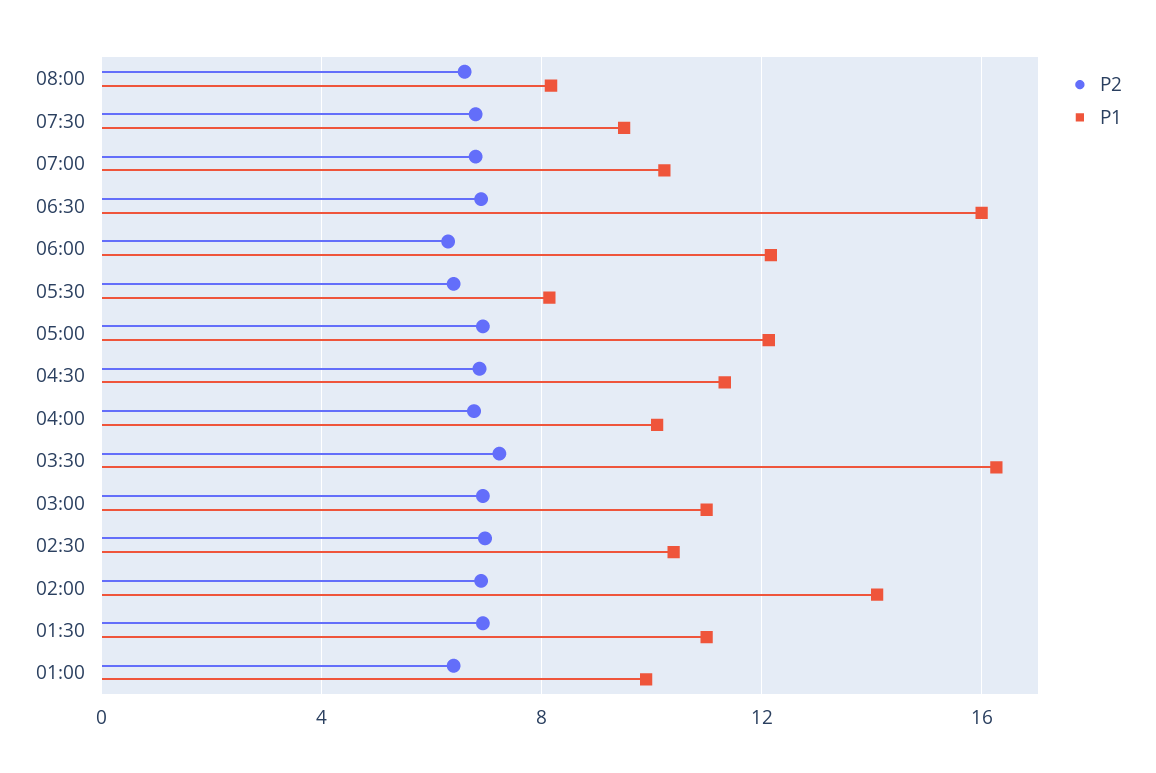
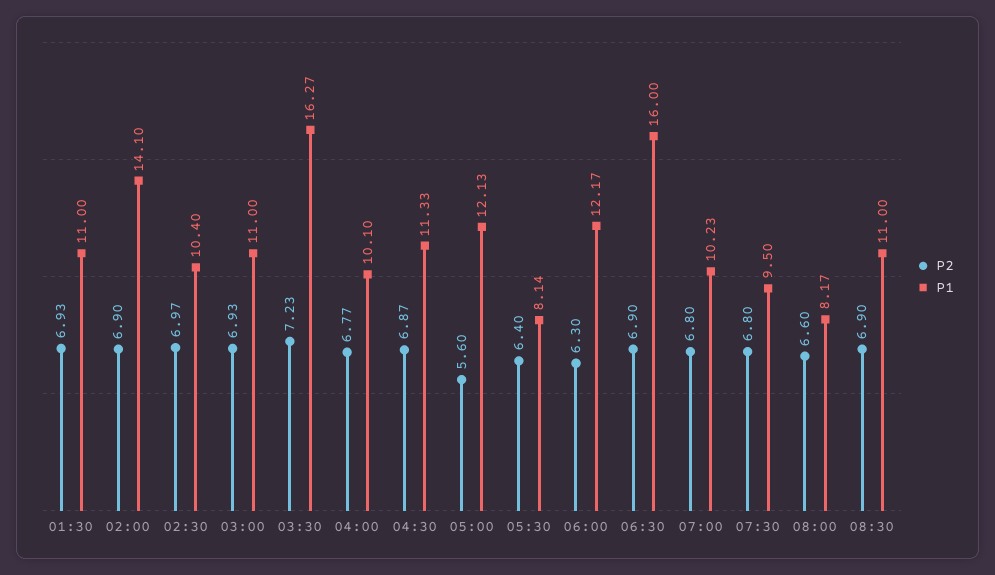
P2, 05:00: 7 -> 5.6
P2, 01:00: 6.5 -> none
P1, 01:00: 10 -> none
P2, 08:30: none -> 6.9
P1, 08:30: none -> 11

